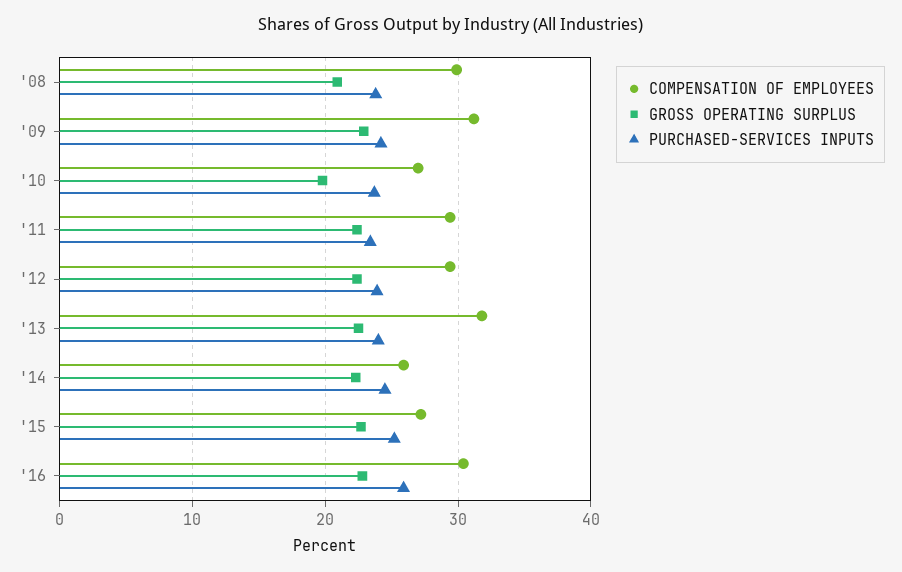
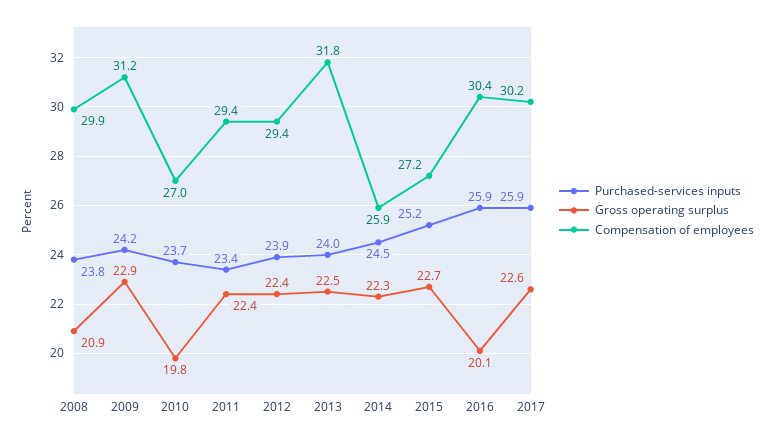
GROSS OPERATING SURPLUS, '16: 23 -> 20.1
PURCHASED-SERVICES INPUTS, 2017: none -> 25.9
GROSS OPERATING SURPLUS, 2017: none -> 22.6
COMPENSATION OF EMPLOYEES, 2017: none -> 30.2

